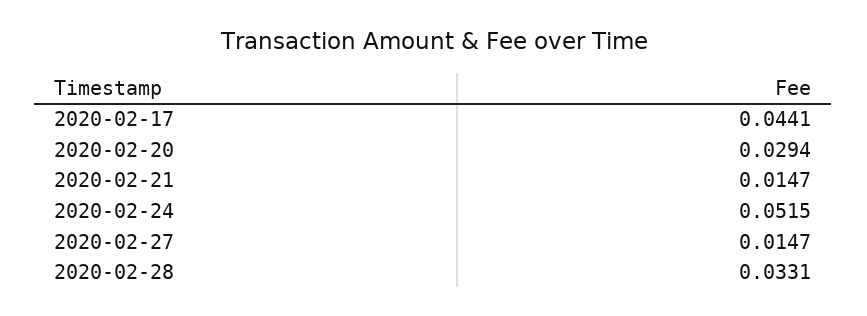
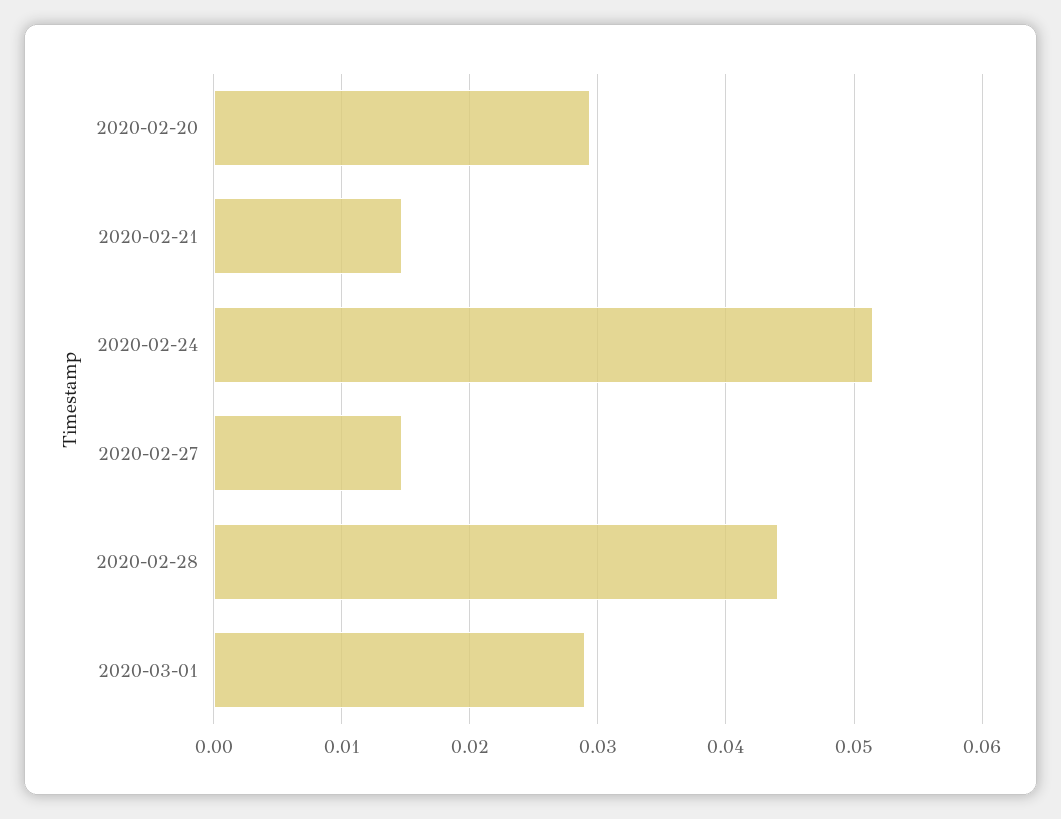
2020-02-17: 0.0441 -> none
2020-02-28: 0.0331 -> 0.044
2020-03-01: none -> 0.029

